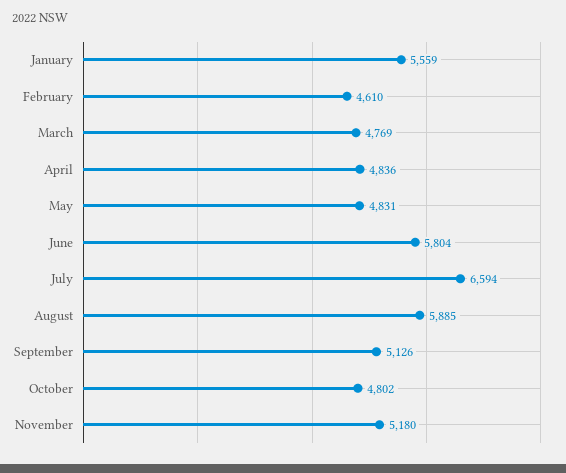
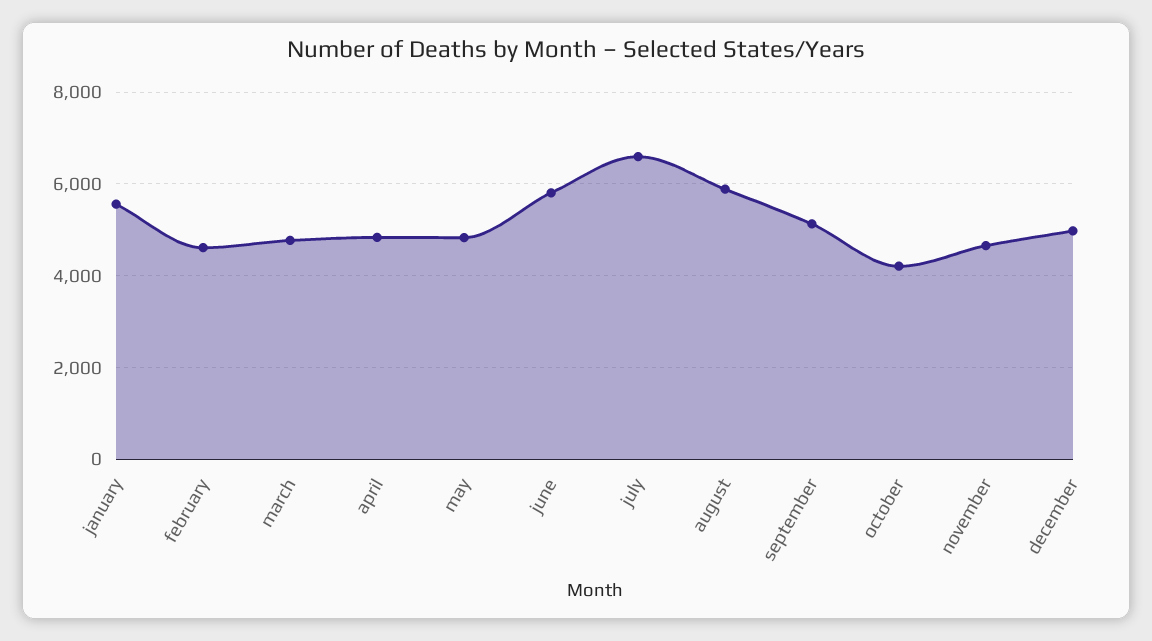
October: 4802 -> 4200
November: 5180 -> 4600
december: none -> 5000

